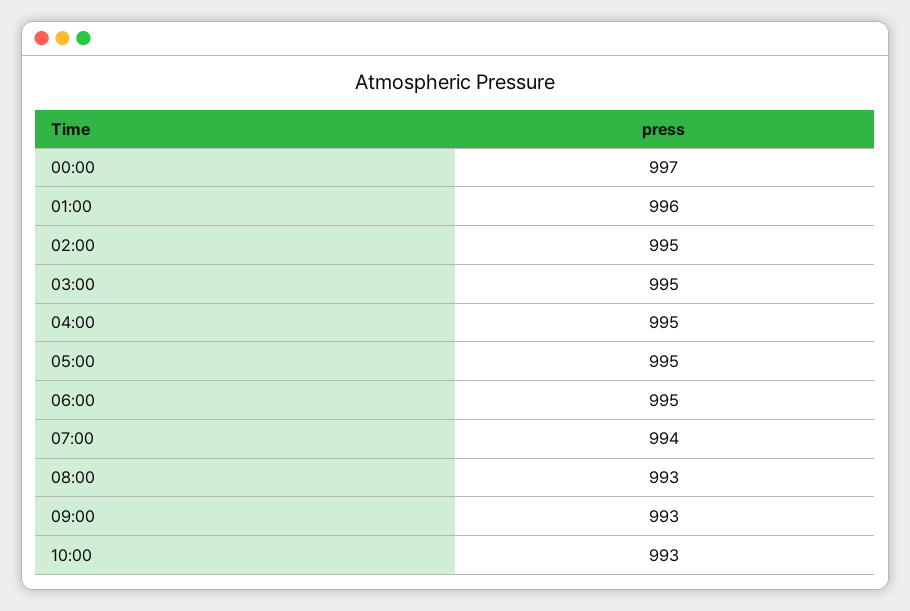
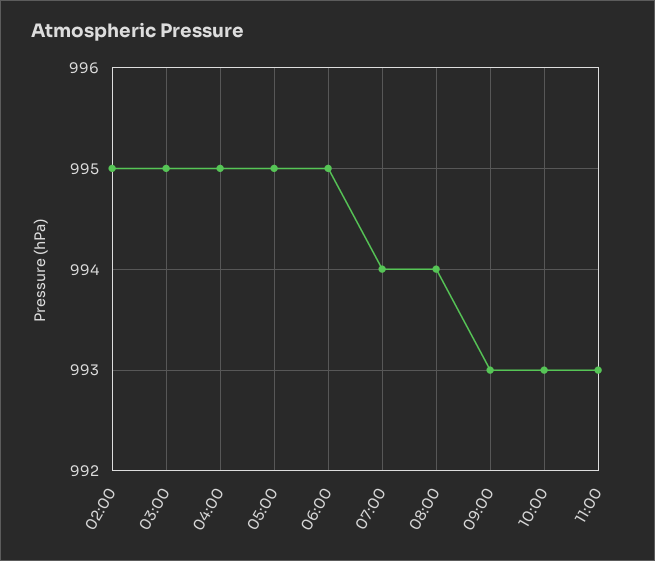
00:00: 997 -> none
01:00: 996 -> none
08:00: 993 -> 994
11:00: none -> 993

